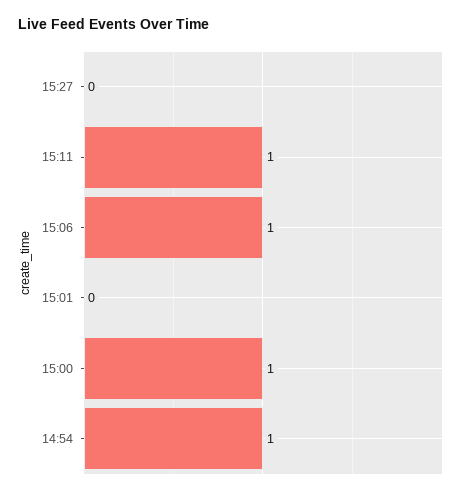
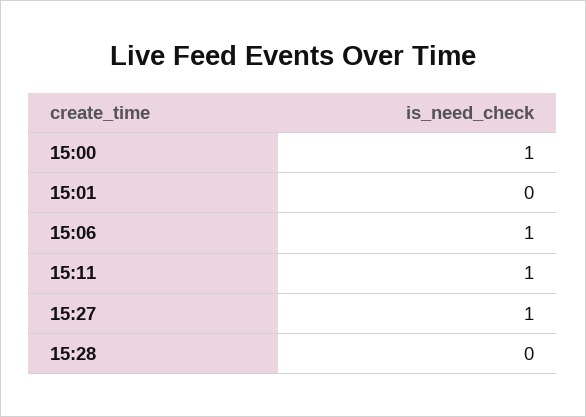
15:27: 0 -> 1
14:54: 1 -> none
15:28: none -> 0

